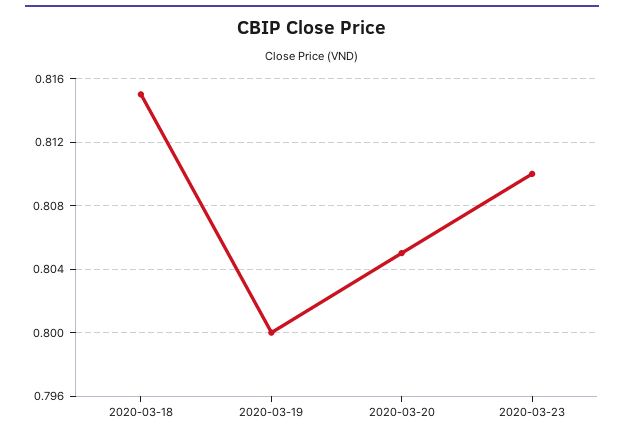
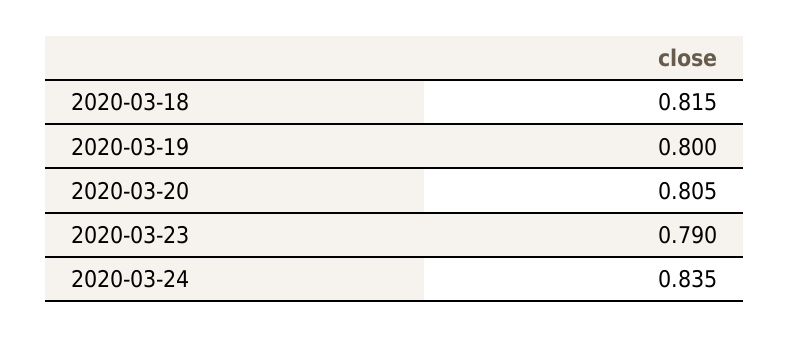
2020-03-23: 0.81 -> 0.79
2020-03-24: none -> 0.835

